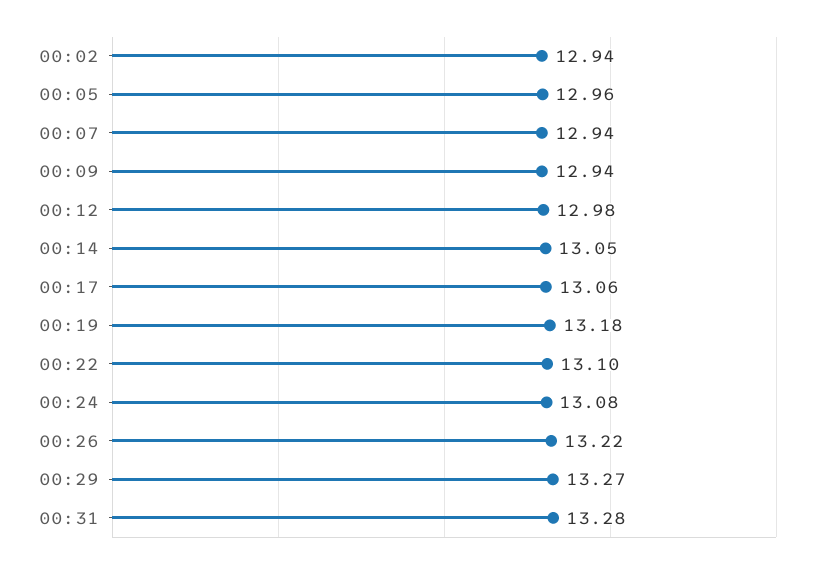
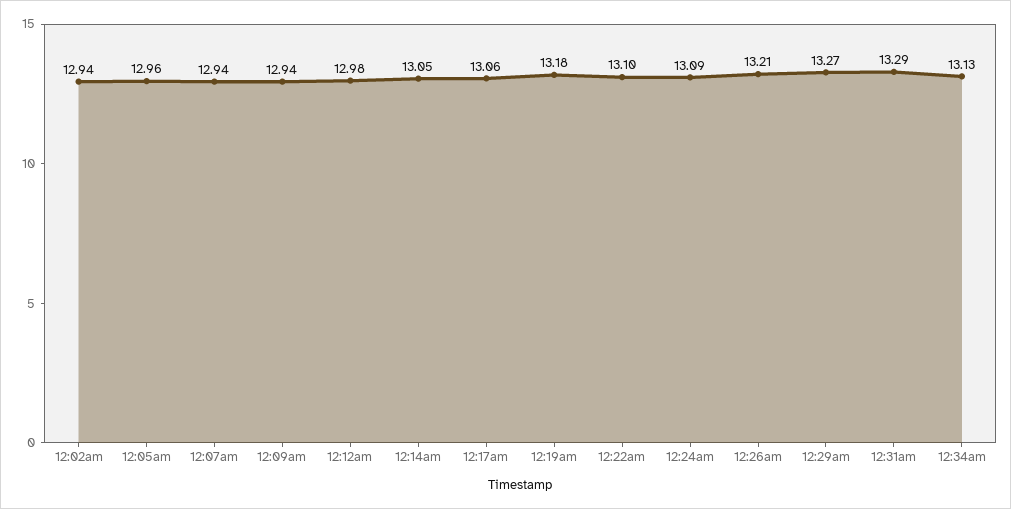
00:24: 13.08 -> 13.09
00:26: 13.22 -> 13.21
00:31: 13.28 -> 13.29
12:34am: none -> 13.13

